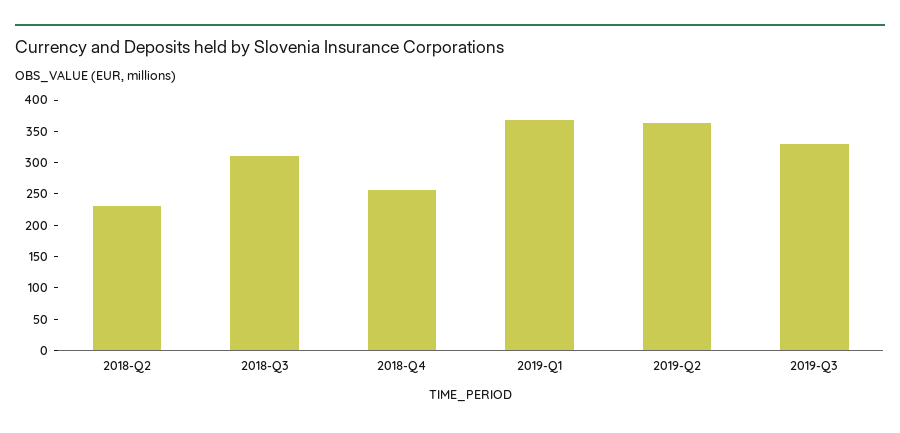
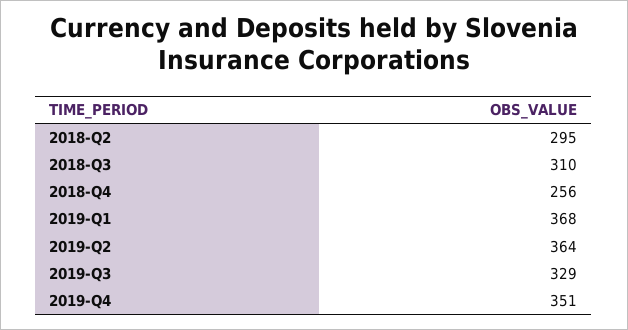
2018-Q2: 225 -> 295
2019-Q4: none -> 351

